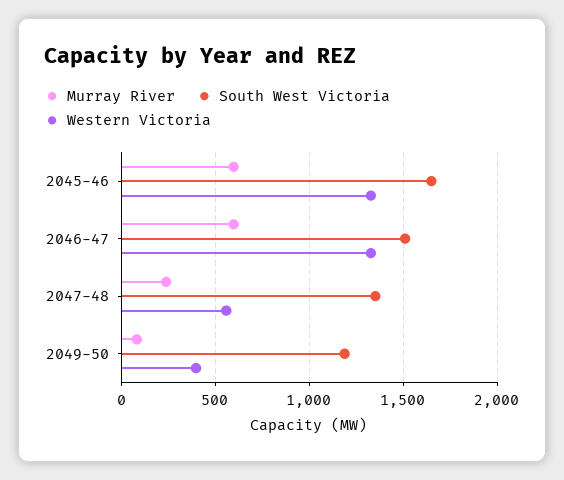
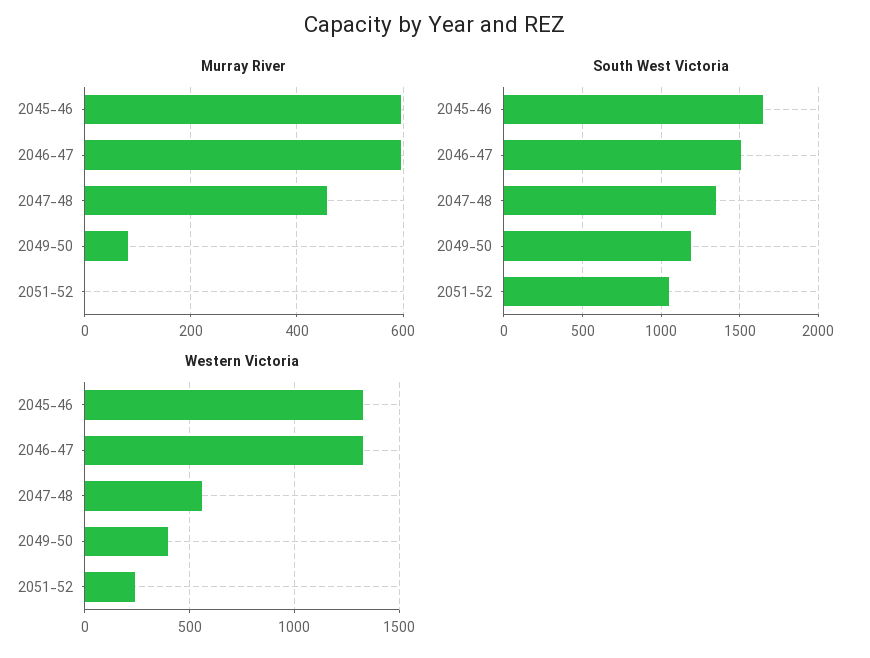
Murray River, 2047-48: 250 -> 460
Murray River, 2051-52: none -> 0
South West Victoria, 2051-52: none -> 1050
Western Victoria, 2051-52: none -> 250

